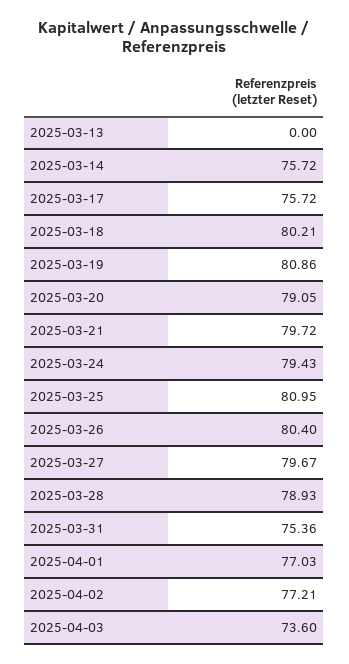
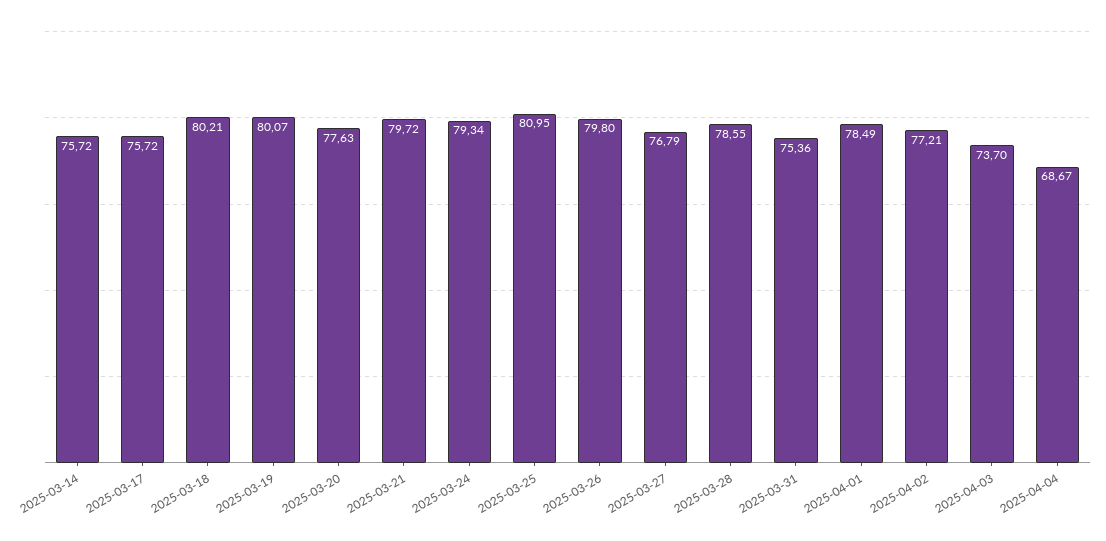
2025-03-13: 0 -> none
2025-03-19: 80.86 -> 80.07
2025-03-20: 79.05 -> 77.63
2025-03-24: 79.43 -> 79.34
2025-03-26: 80.4 -> 79.8
2025-03-27: 79.67 -> 76.79
2025-03-28: 78.93 -> 78.55
2025-04-01: 77.03 -> 78.49
2025-04-03: 73.6 -> 73.7
2025-04-04: none -> 68.67

